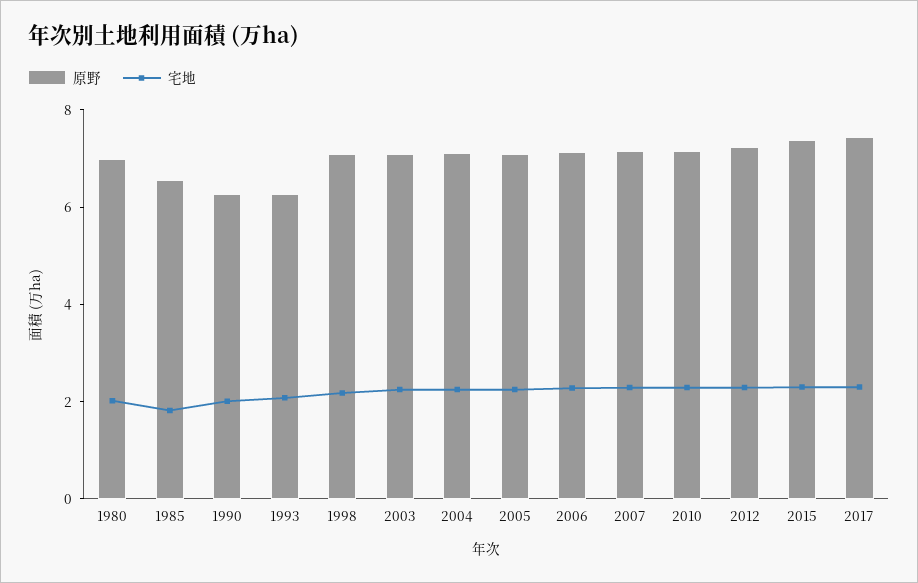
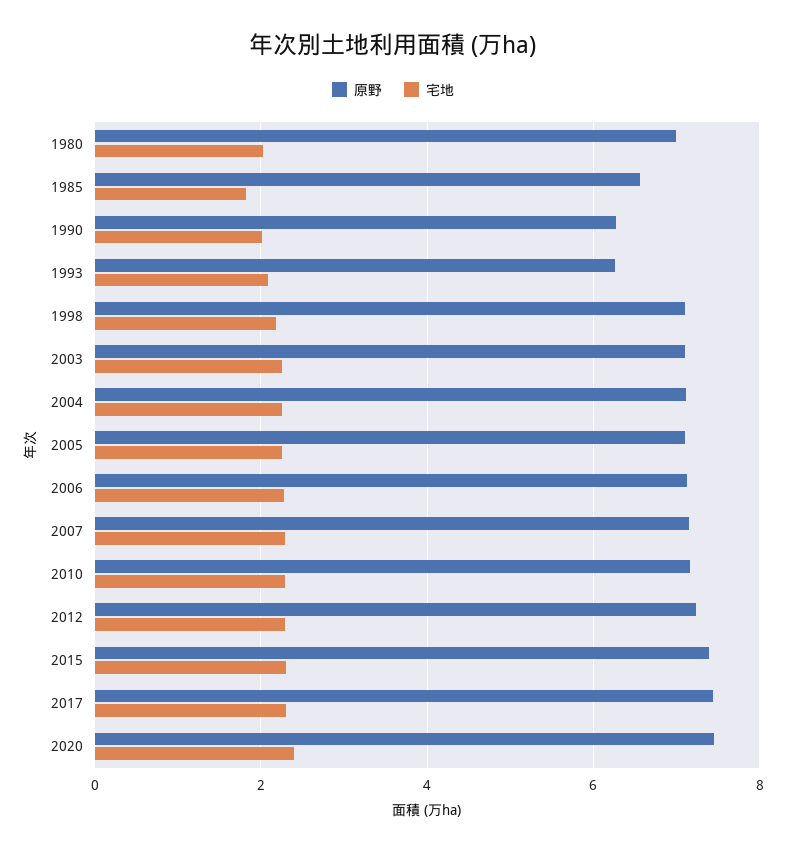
原野, 2020: none -> 7.4
宅地, 2020: none -> 2.4

